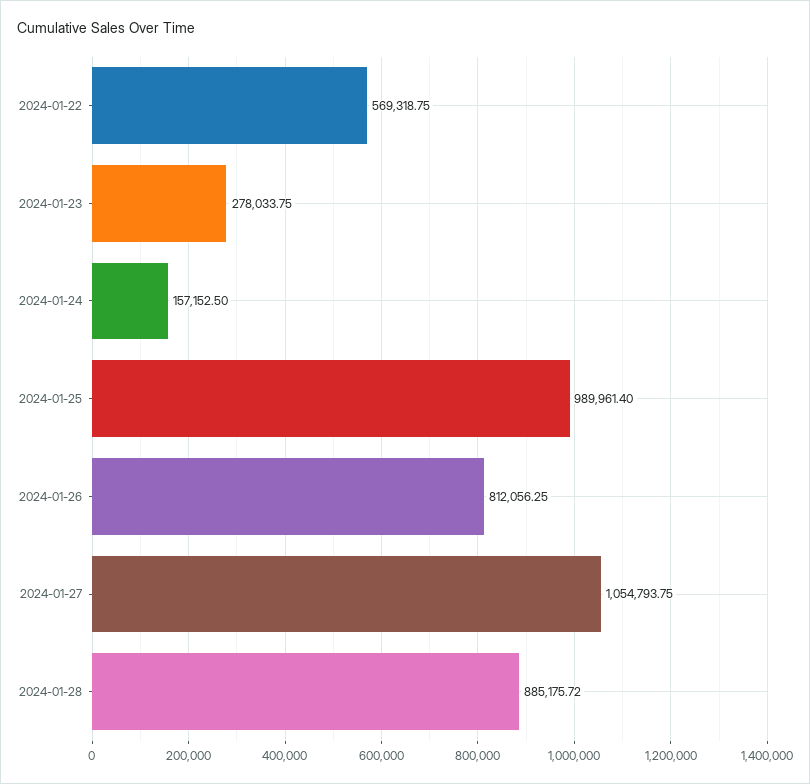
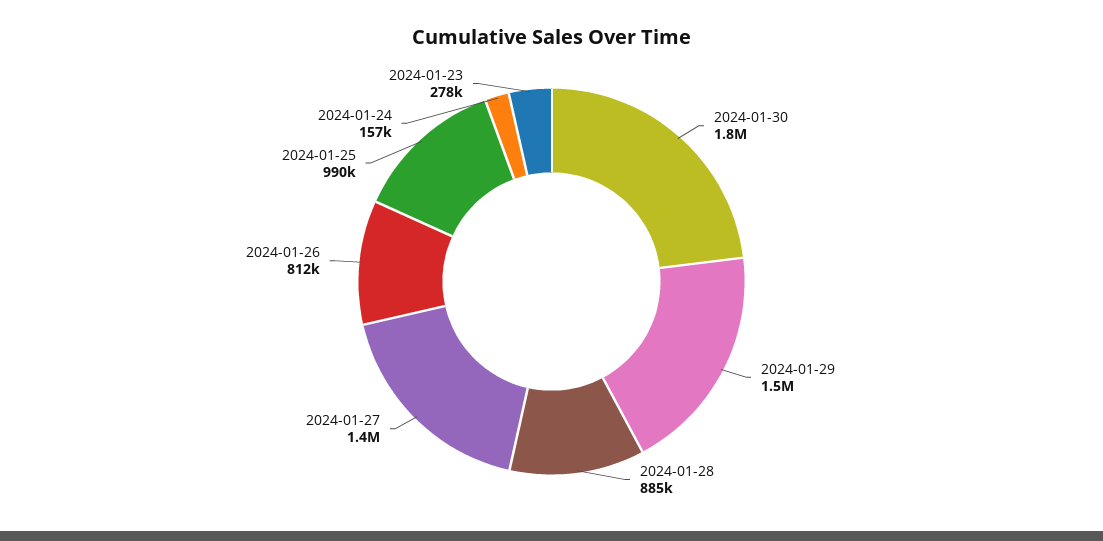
2024-01-22: 569318.75 -> none
2024-01-27: 1054793.75 -> 1400000
2024-01-30: none -> 1800000
2024-01-29: none -> 1500000

